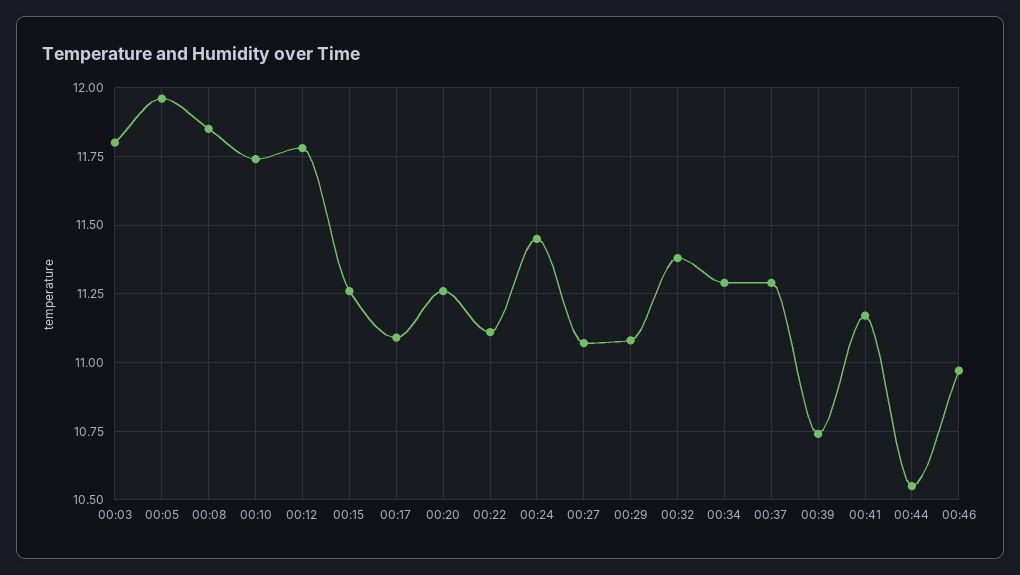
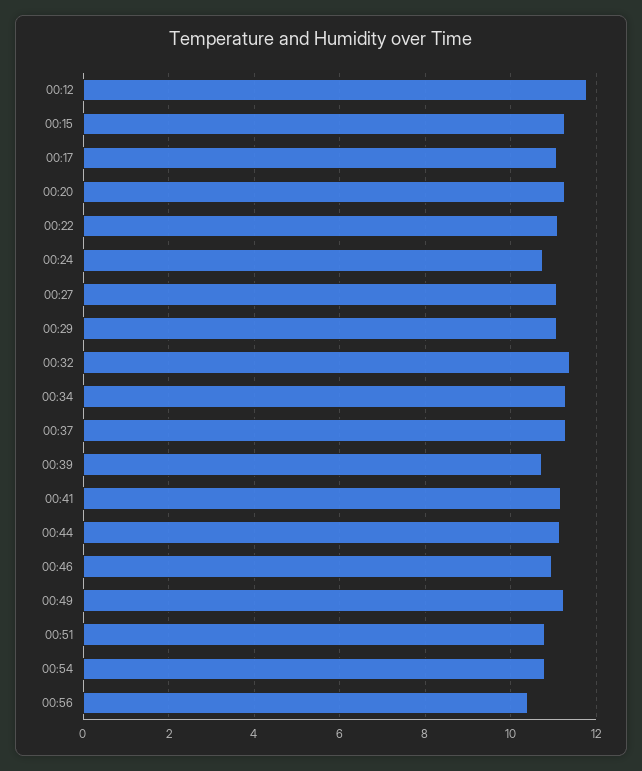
00:03: 11.8 -> none
00:05: 11.95 -> none
00:08: 11.85 -> none
00:10: 11.75 -> none
00:24: 11.45 -> 10.8
00:44: 10.55 -> 11.2
00:49: none -> 11.2
00:51: none -> 10.8
00:54: none -> 10.8
00:56: none -> 10.4

